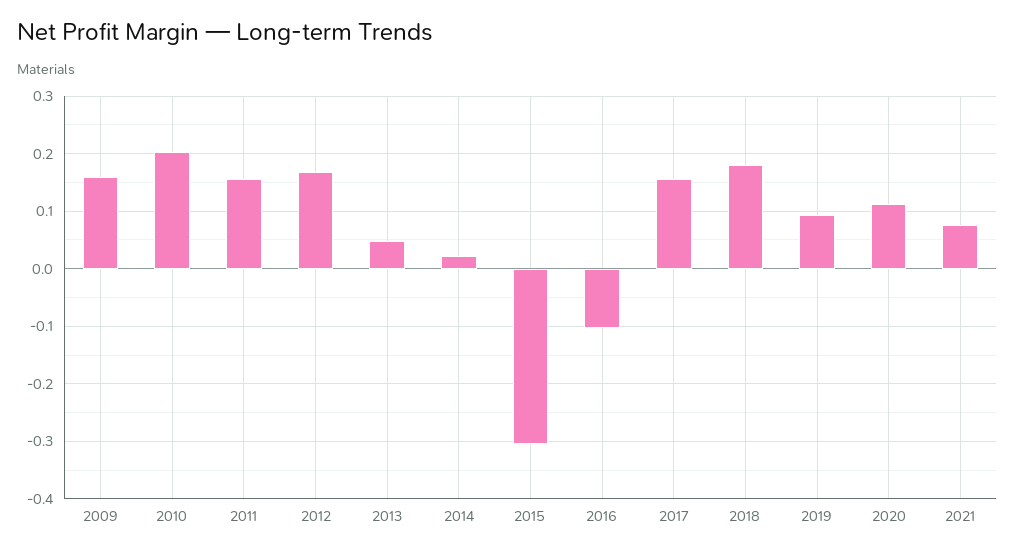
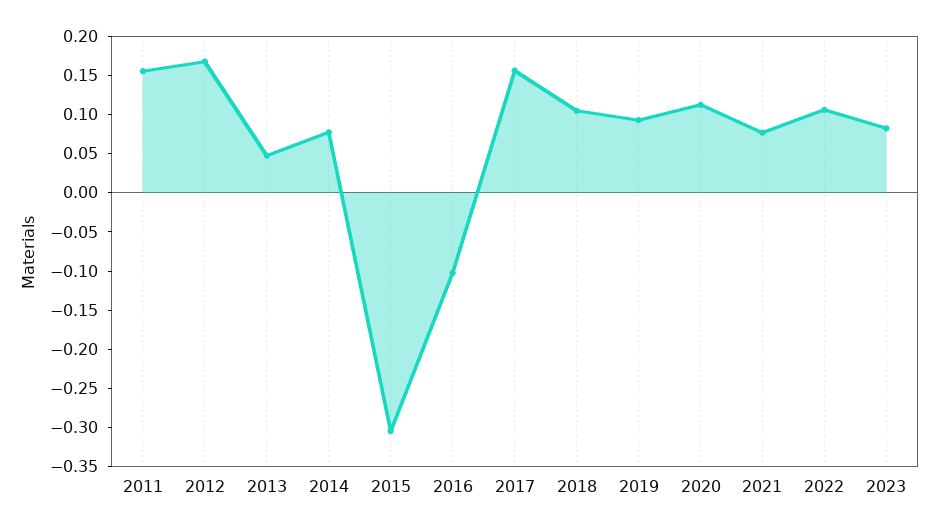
2009: 0.16 -> none
2010: 0.2 -> none
2014: 0.02 -> 0.075
2018: 0.18 -> 0.1
2022: none -> 0.1
2023: none -> 0.075

